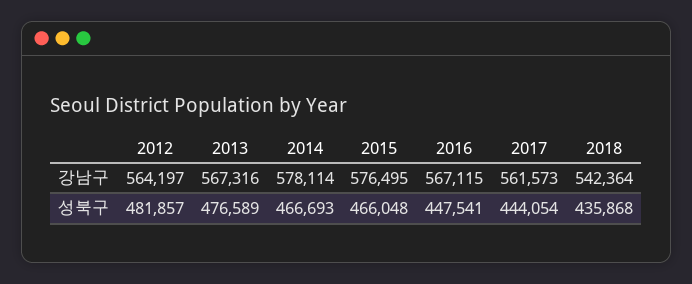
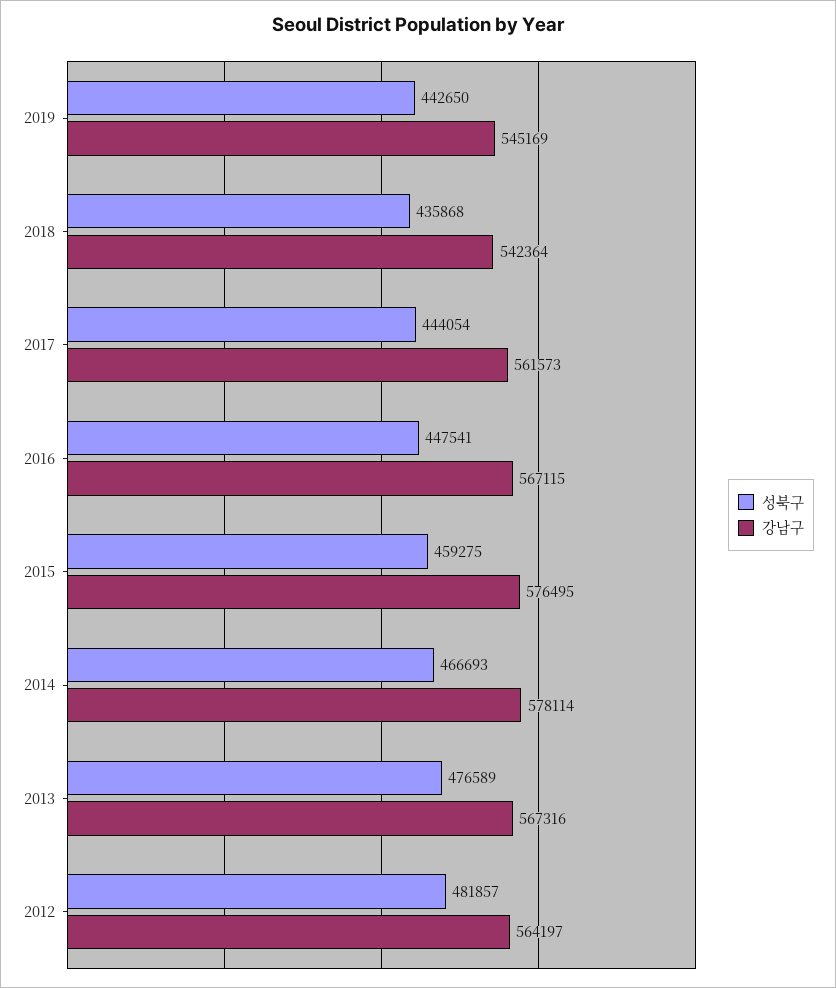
성북구, 2015: 466048 -> 459275
성북구, 2019: none -> 442650
강남구, 2019: none -> 545169

